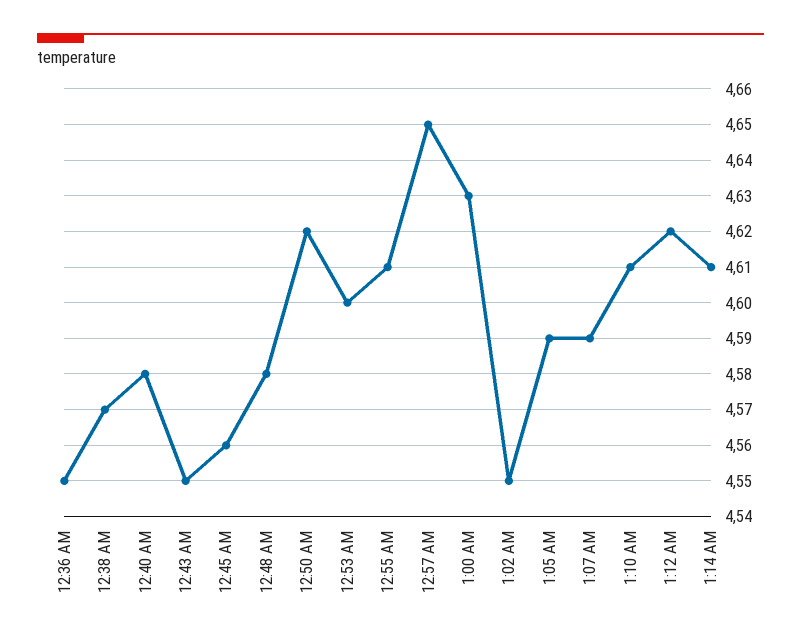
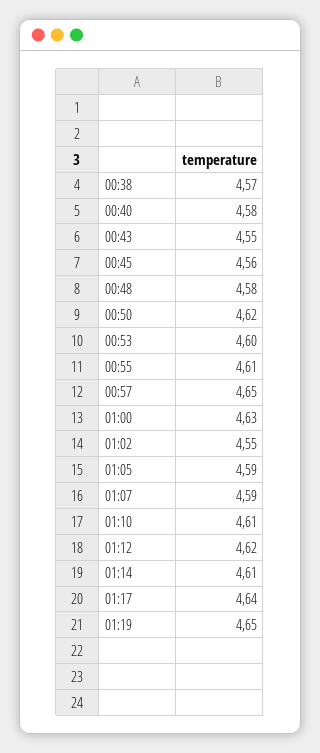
12:36 AM: 4.55 -> none
01:17: none -> 4.64
01:19: none -> 4.65

